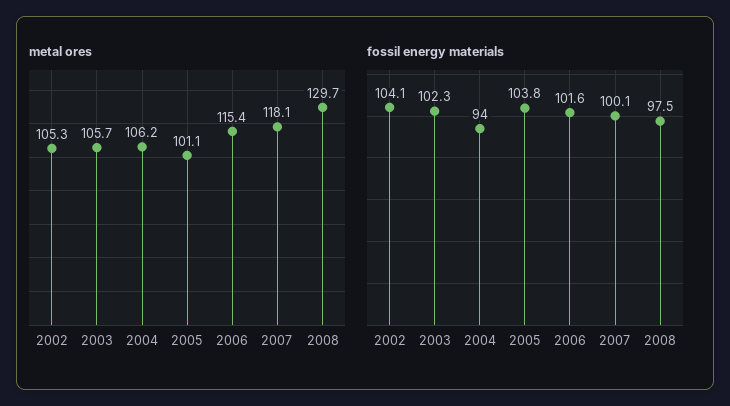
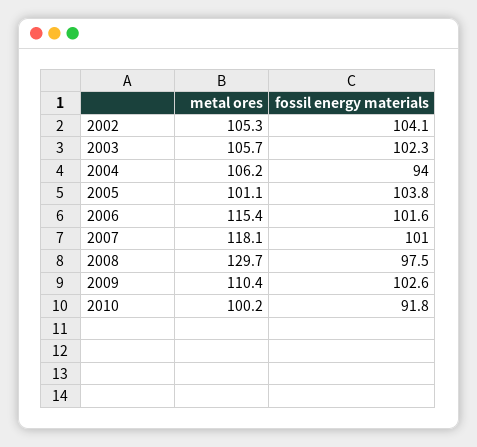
fossil energy materials, 2007: 100.1 -> 101
metal ores, 2009: none -> 110.4
fossil energy materials, 2009: none -> 102.6
metal ores, 2010: none -> 100.2
fossil energy materials, 2010: none -> 91.8

